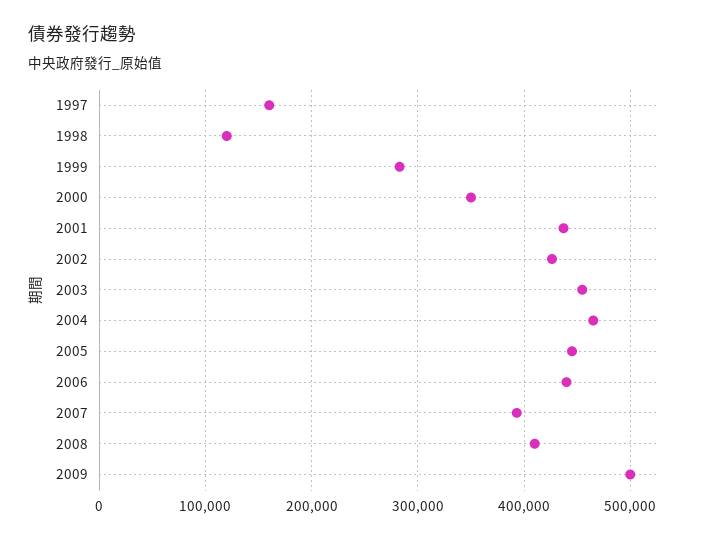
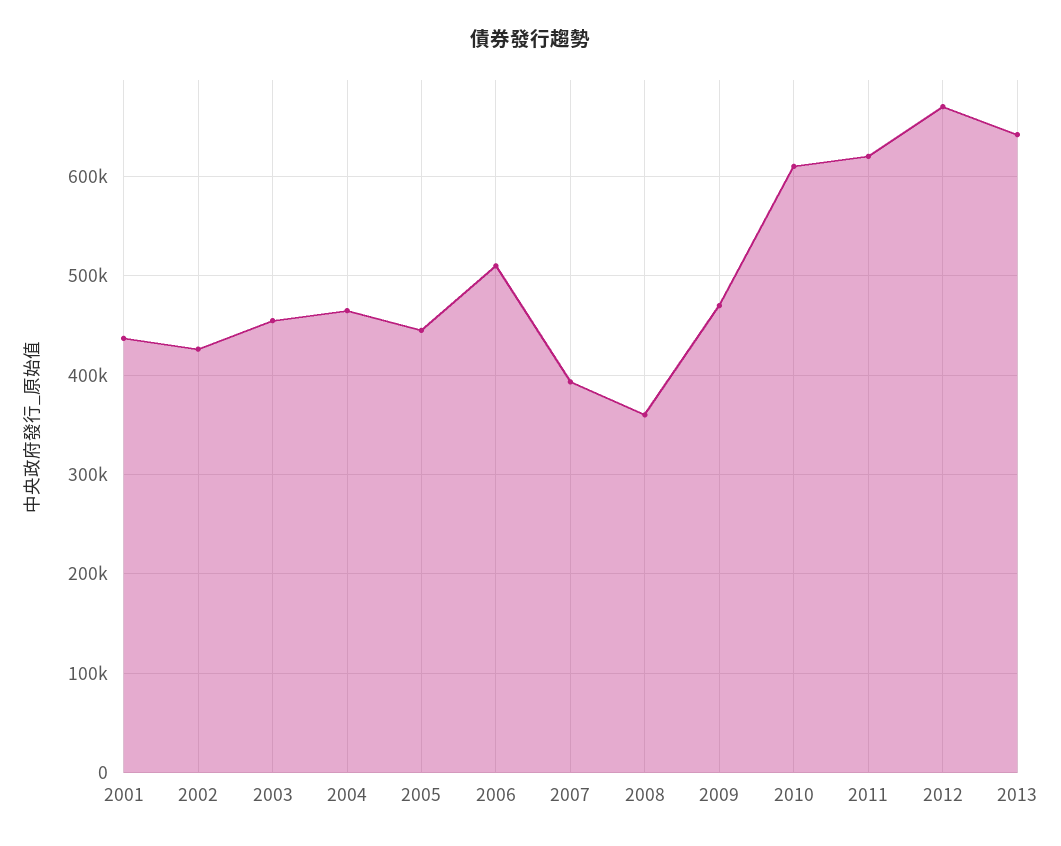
1997: 160000 -> none
1998: 120000 -> none
1999: 280000 -> none
2000: 350000 -> none
2006: 440000 -> 510000
2008: 410000 -> 360000
2009: 500000 -> 470000
2010: none -> 610000
2011: none -> 620000
2012: none -> 670000
2013: none -> 640000

